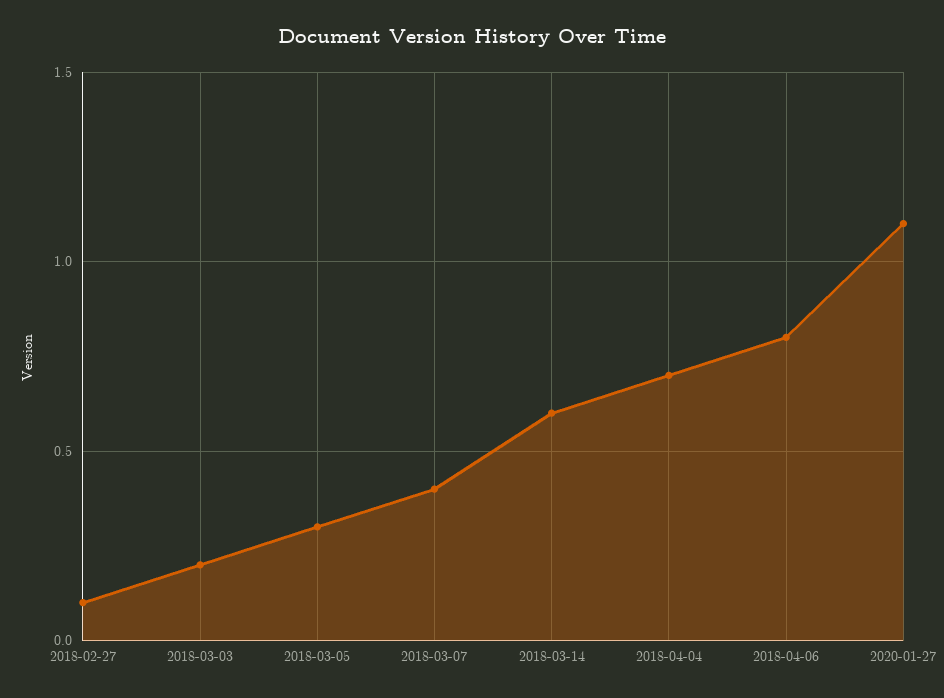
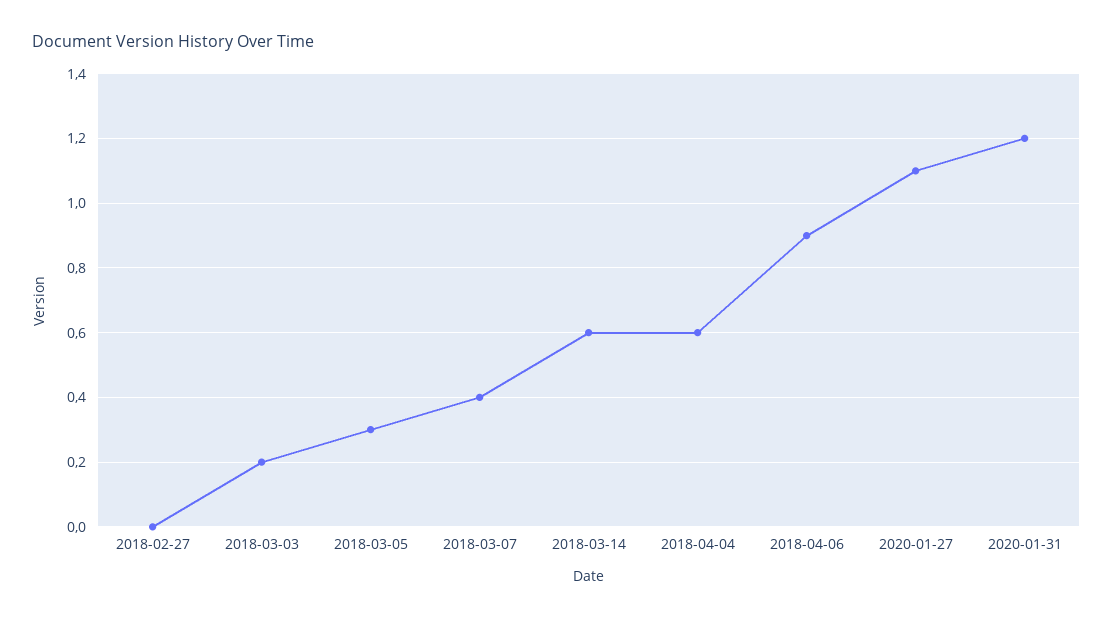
2018-02-27: 0.1 -> 0
2018-04-04: 0.7 -> 0.6
2018-04-06: 0.8 -> 0.9
2020-01-31: none -> 1.2

